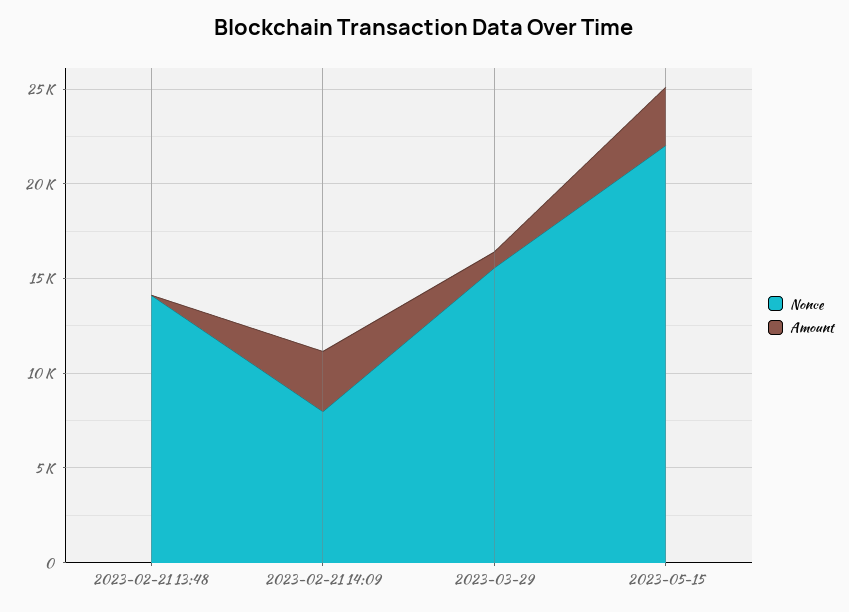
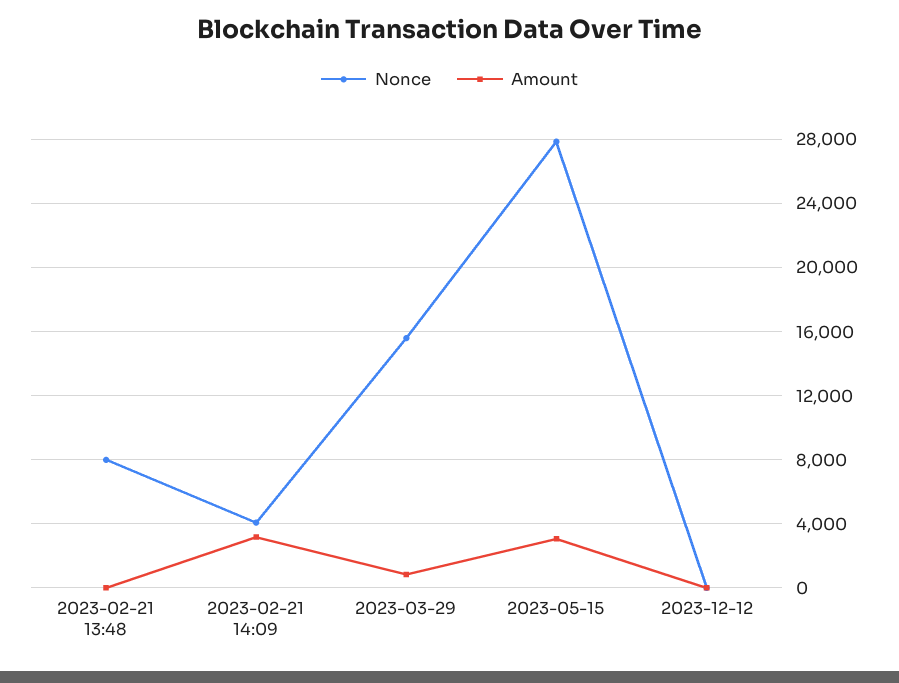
Nonce, 2023-02-21 13:48: 14000 -> 8000
Nonce, 2023-02-21 14:09: 8000 -> 4000
Nonce, 2023-05-15: 22000 -> 28000
Nonce, 2023-12-12: none -> 0
Amount, 2023-12-12: none -> 0

